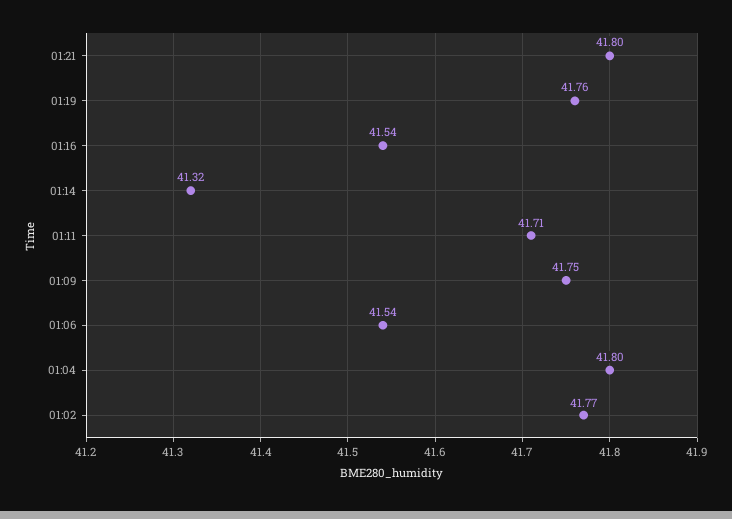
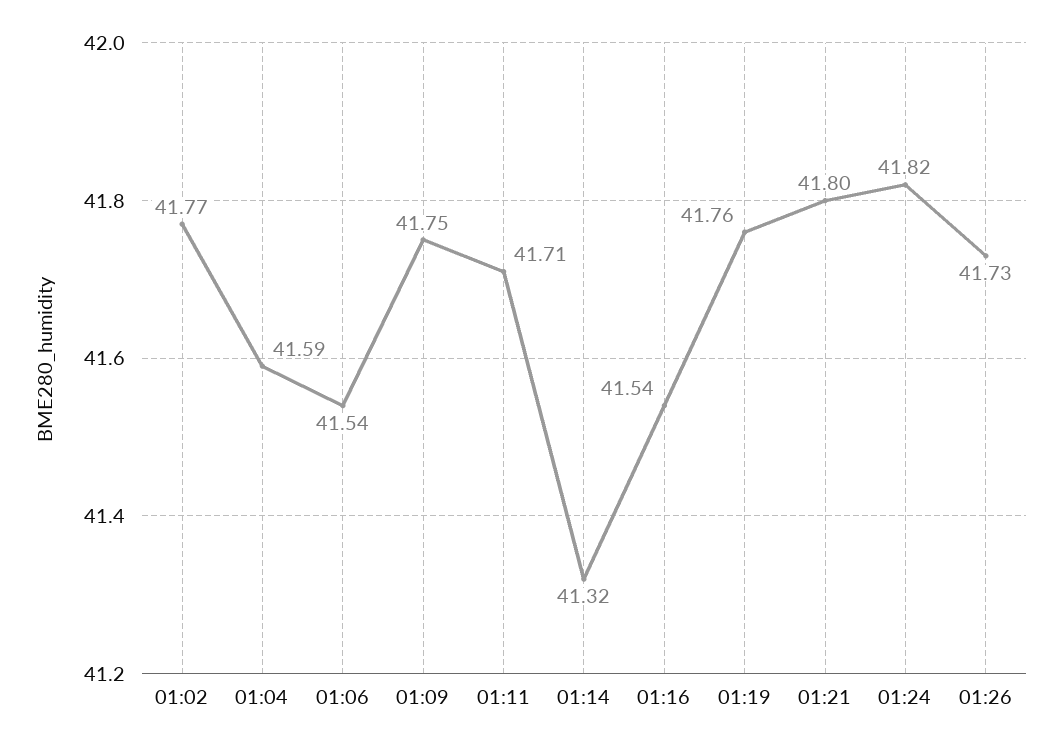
01:04: 41.8 -> 41.59
01:24: none -> 41.82
01:26: none -> 41.73

